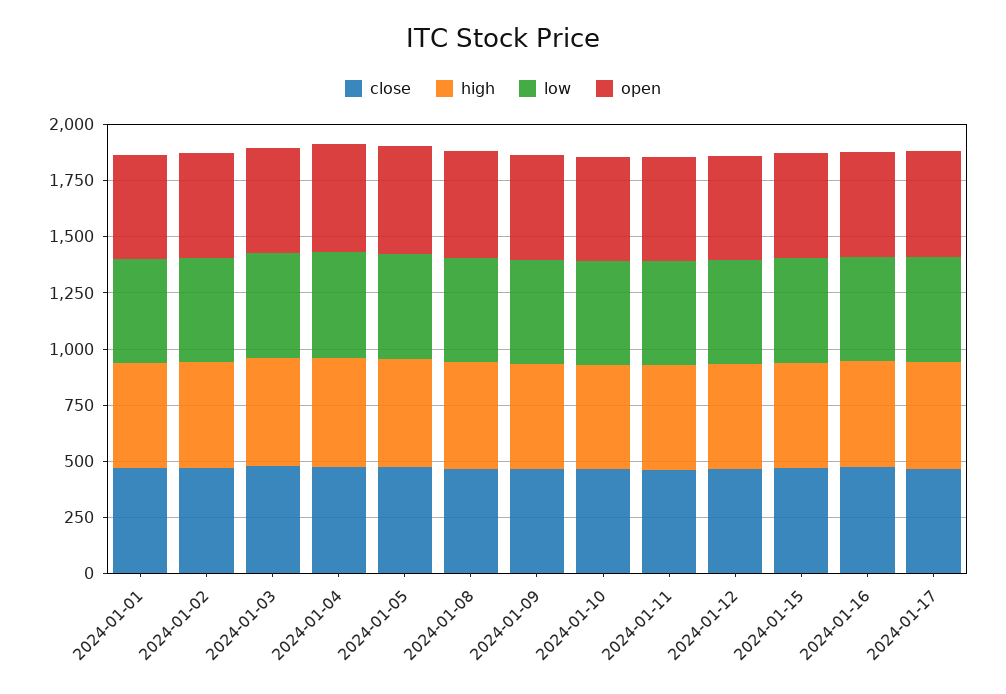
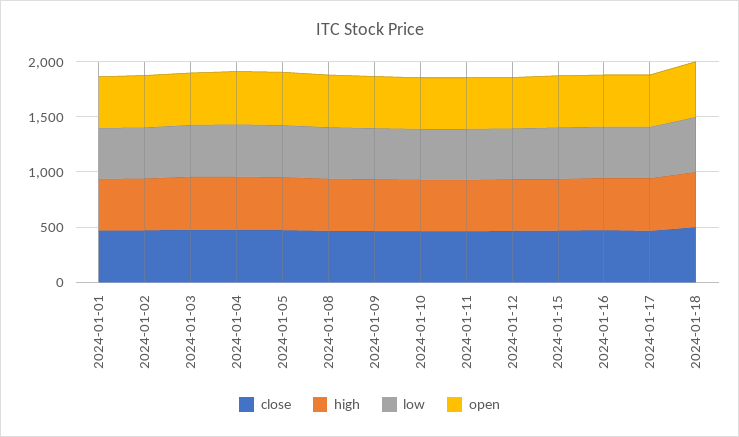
close, 2024-01-18: none -> 500
high, 2024-01-18: none -> 500
low, 2024-01-18: none -> 500
open, 2024-01-18: none -> 500

